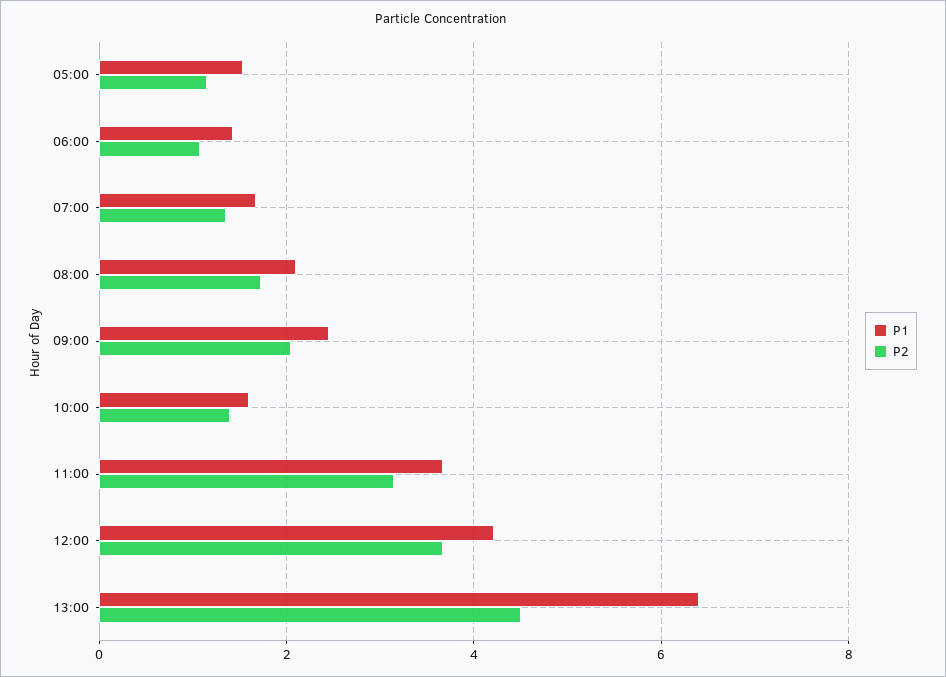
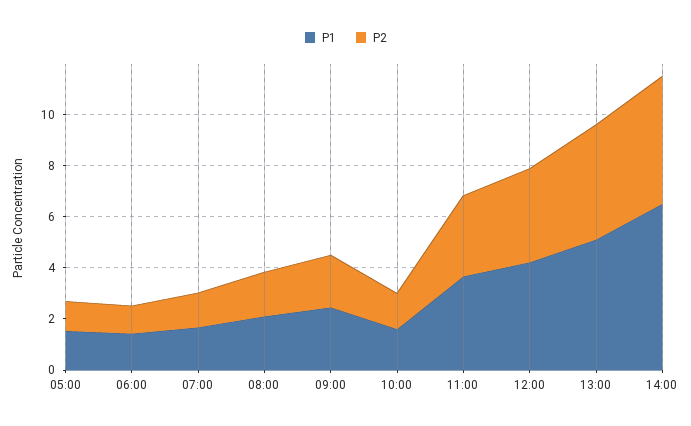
P1, 13:00: 6.4 -> 5
P1, 14:00: none -> 6.5
P2, 14:00: none -> 5

